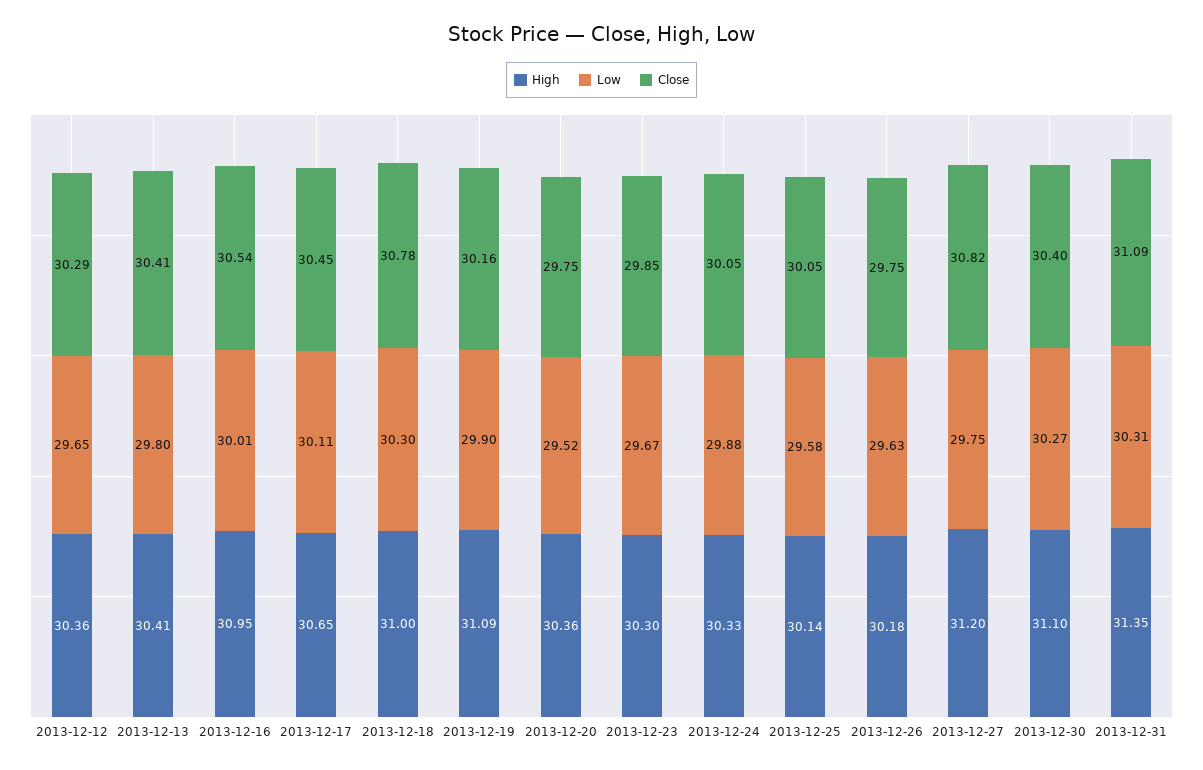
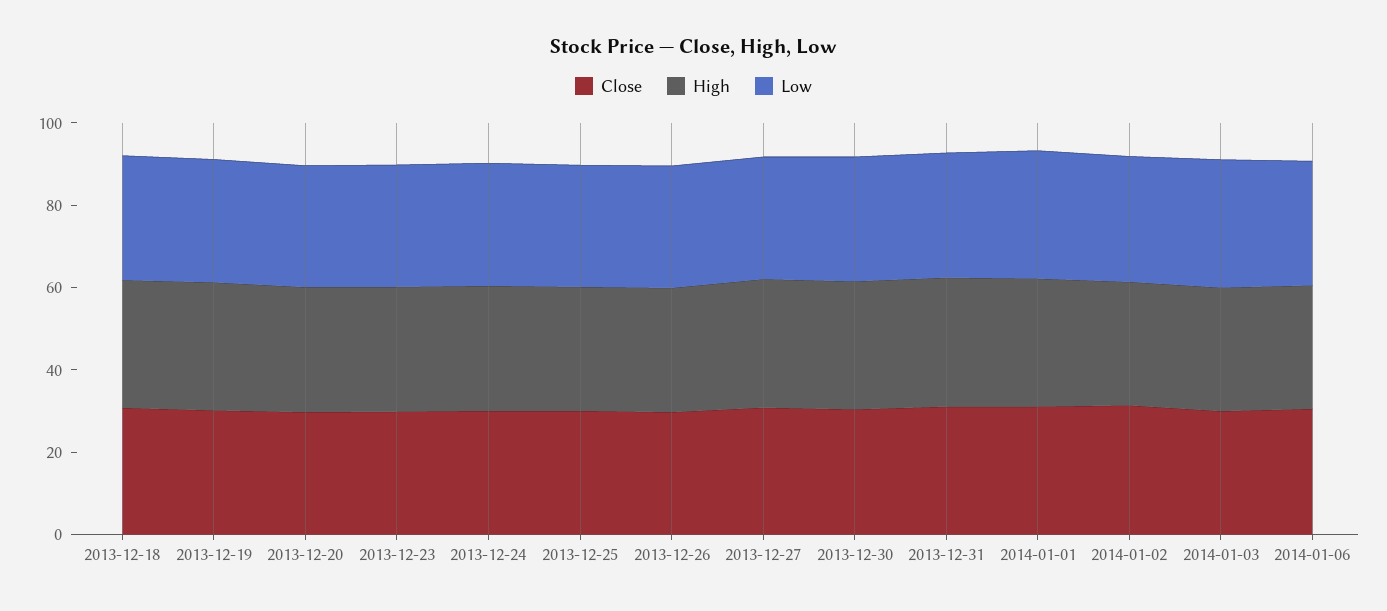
High, 2013-12-12: 30.36 -> none
Low, 2013-12-12: 29.65 -> none
Close, 2013-12-12: 30.29 -> none
High, 2013-12-13: 30.41 -> none
Low, 2013-12-13: 29.8 -> none
Close, 2013-12-13: 30.41 -> none
High, 2013-12-16: 30.95 -> none
Low, 2013-12-16: 30.01 -> none
Close, 2013-12-16: 30.54 -> none
High, 2013-12-17: 30.65 -> none
Low, 2013-12-17: 30.11 -> none
Close, 2013-12-17: 30.45 -> none
Close, 2014-01-01: none -> 30
High, 2014-01-01: none -> 30
Low, 2014-01-01: none -> 30
Close, 2014-01-02: none -> 30
High, 2014-01-02: none -> 30
Low, 2014-01-02: none -> 30
Close, 2014-01-03: none -> 30
High, 2014-01-03: none -> 30
Low, 2014-01-03: none -> 30
Close, 2014-01-06: none -> 30
High, 2014-01-06: none -> 30
Low, 2014-01-06: none -> 30

